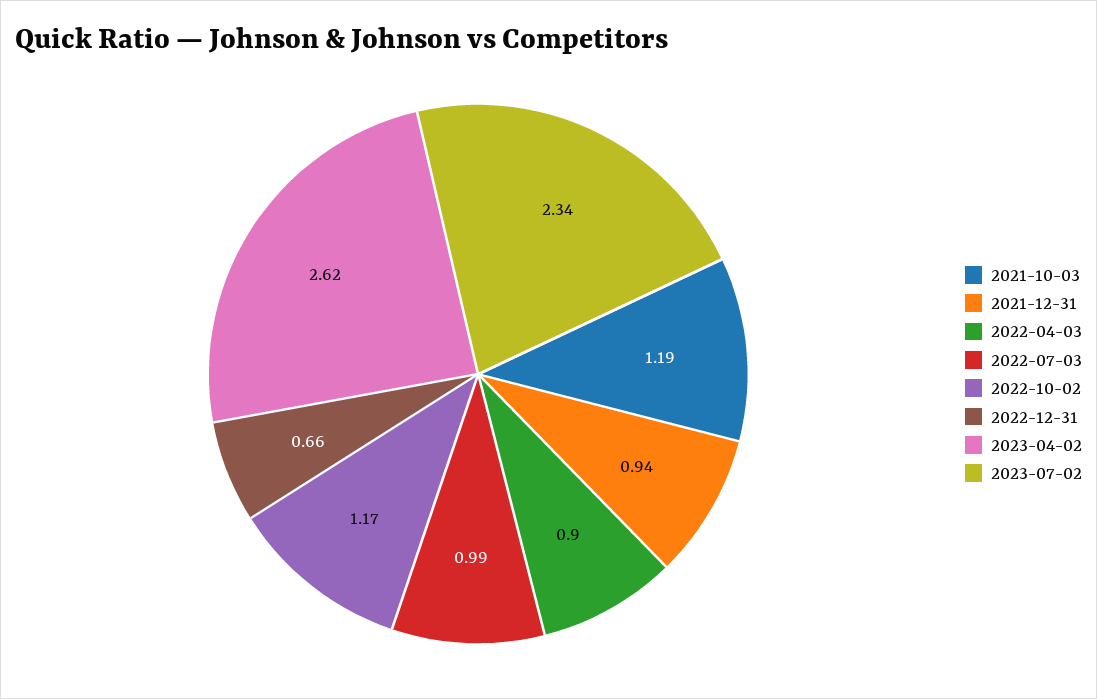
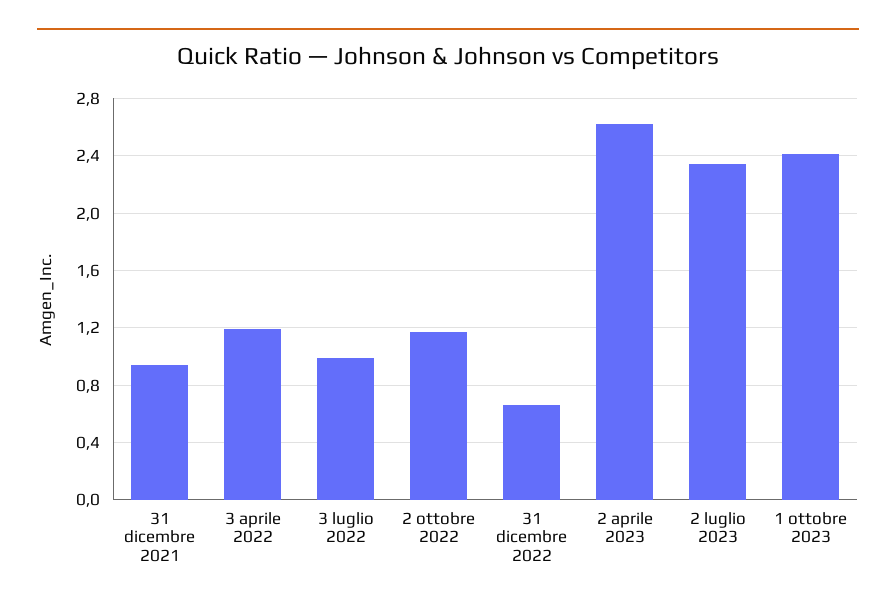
2021-10-03: 1.19 -> none
2022-04-03: 0.9 -> 1.2
1 ottobre 2023: none -> 2.4

